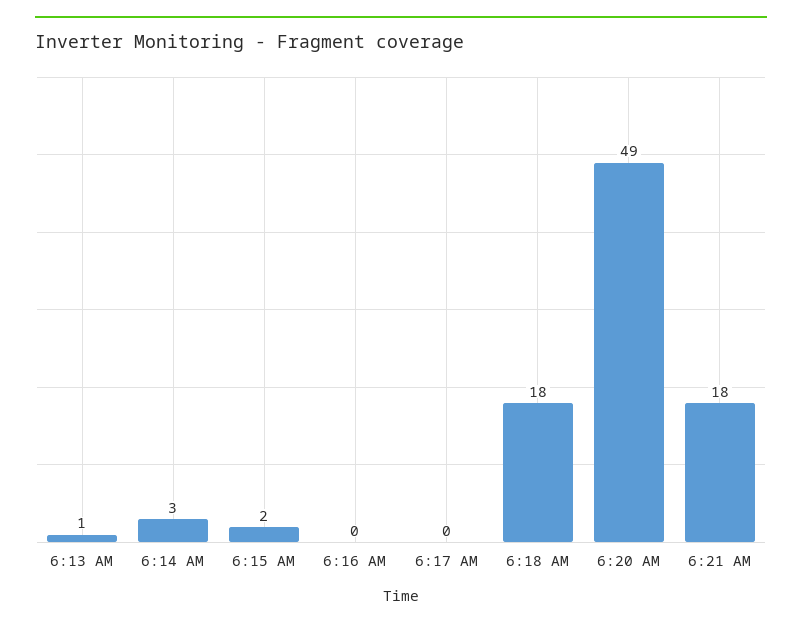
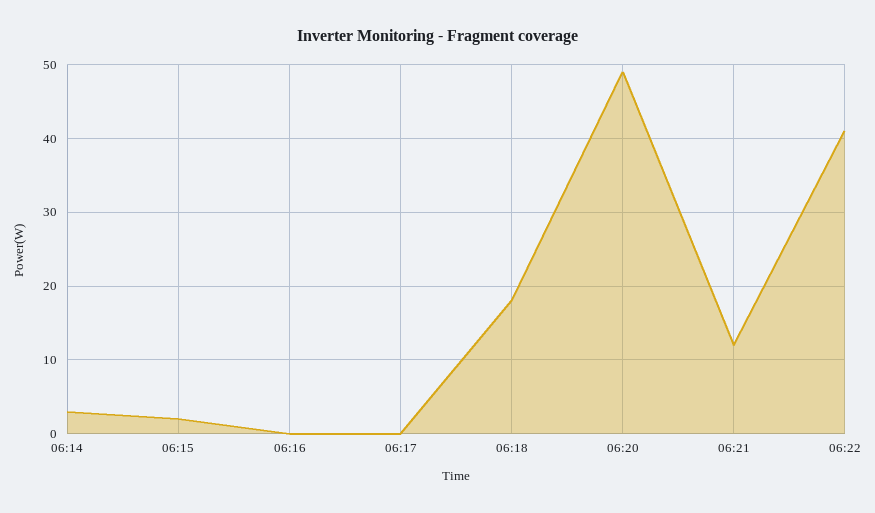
6:13 AM: 1 -> none
6:21 AM: 18 -> 12
06:22: none -> 41

